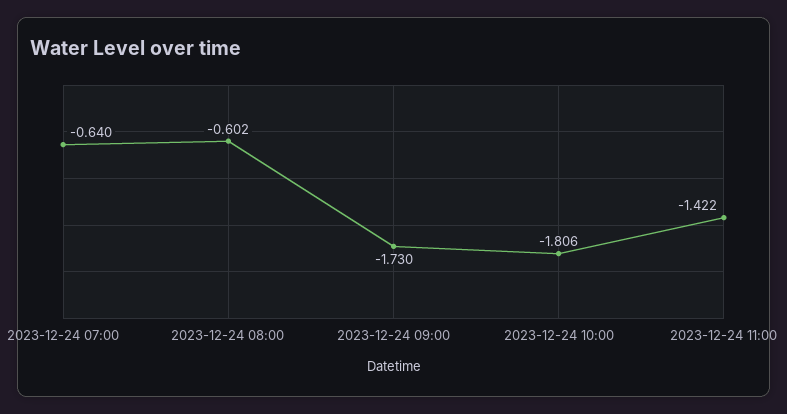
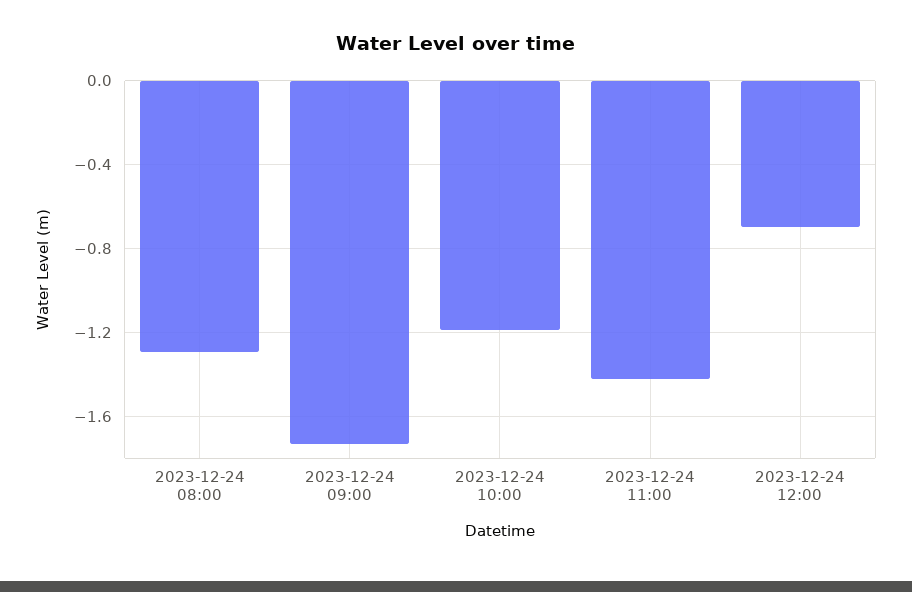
2023-12-24 07:00: -0.64 -> none
2023-12-24 08:00: -0.602 -> -1.3
2023-12-24 10:00: -1.806 -> -1.2
2023-12-24 12:00: none -> -0.7

